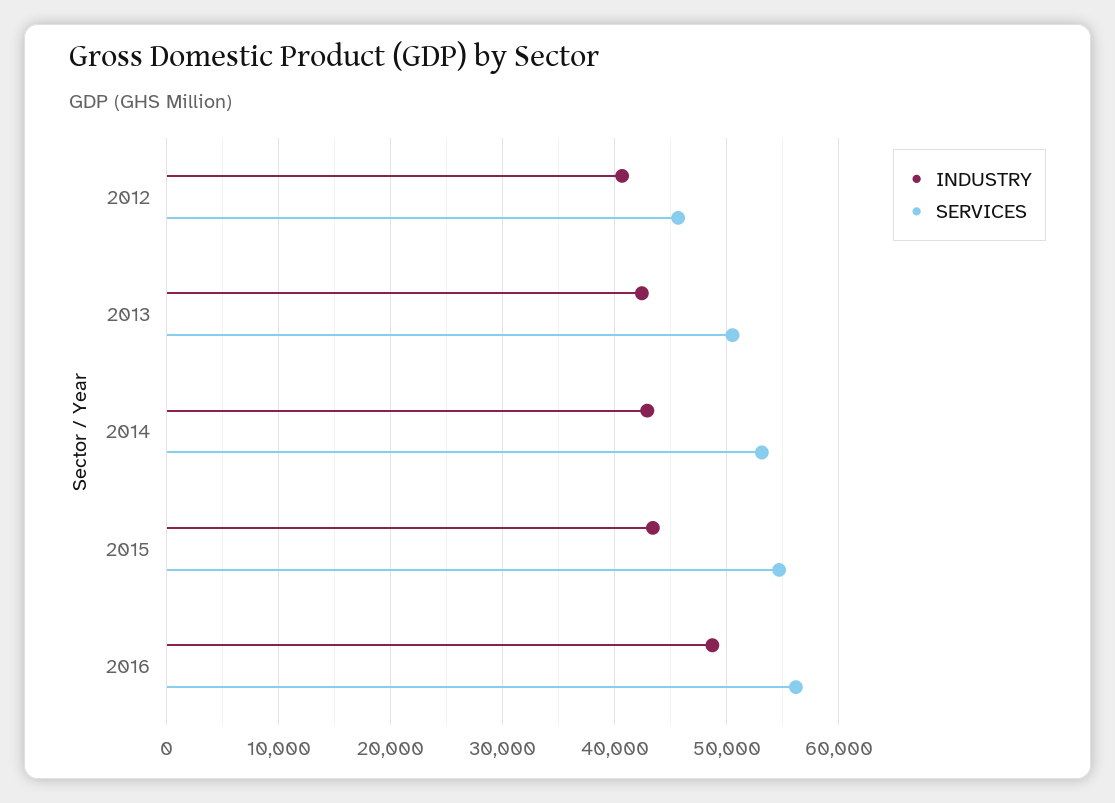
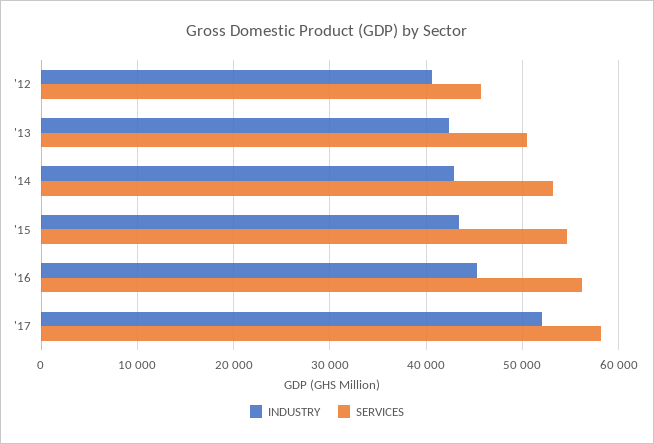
INDUSTRY, 2016: 49000 -> 45000
INDUSTRY, '17: none -> 52000
SERVICES, '17: none -> 58000

